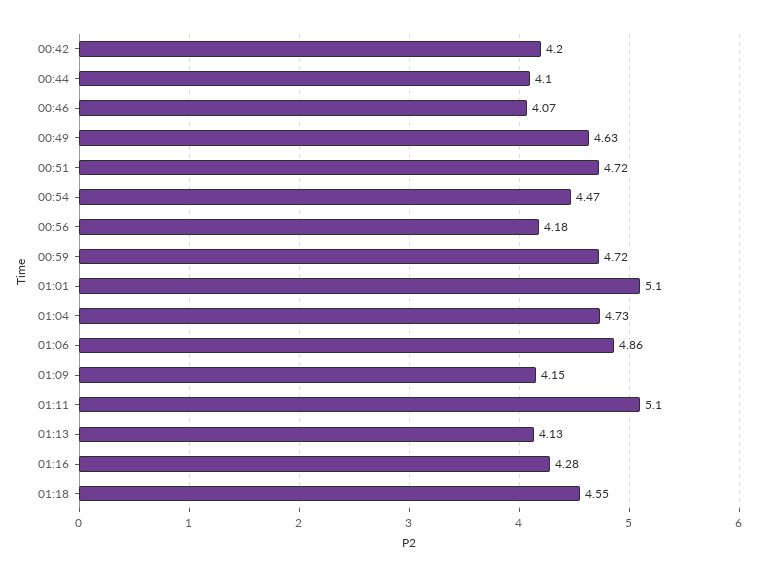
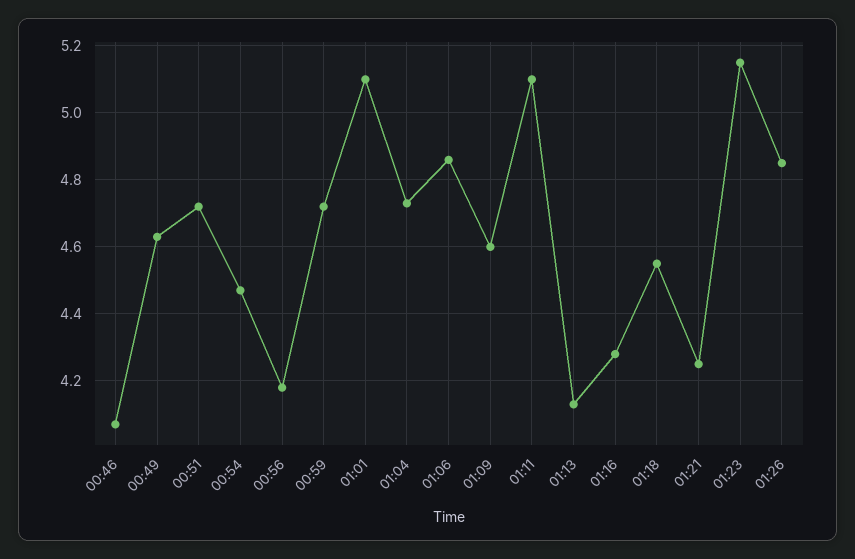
00:42: 4.2 -> none
00:44: 4.1 -> none
01:09: 4.15 -> 4.6
01:21: none -> 4.25
01:23: none -> 5.15
01:26: none -> 4.85

